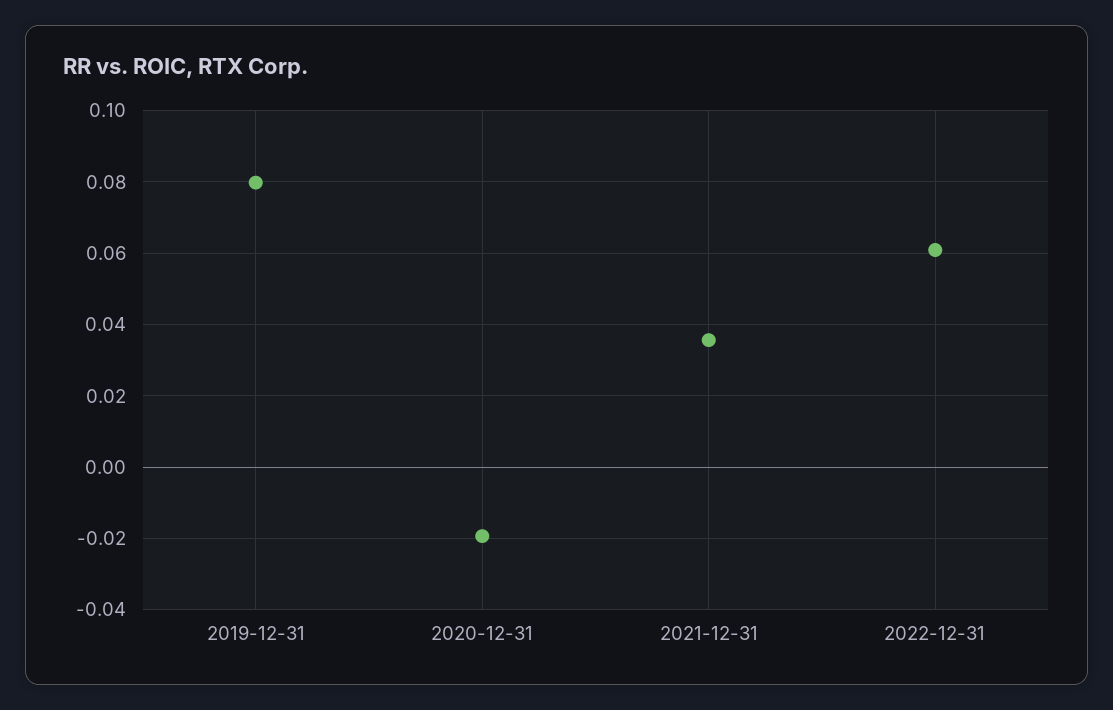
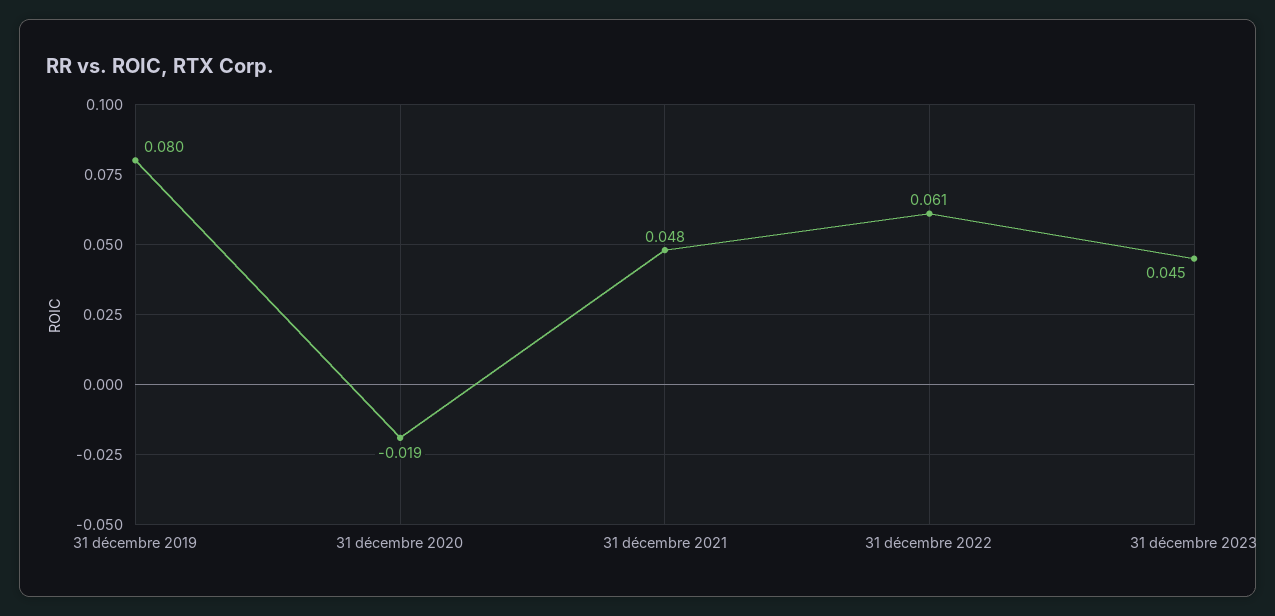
2021-12-31: 0.036 -> 0.048
31 décembre 2023: none -> 0.045

